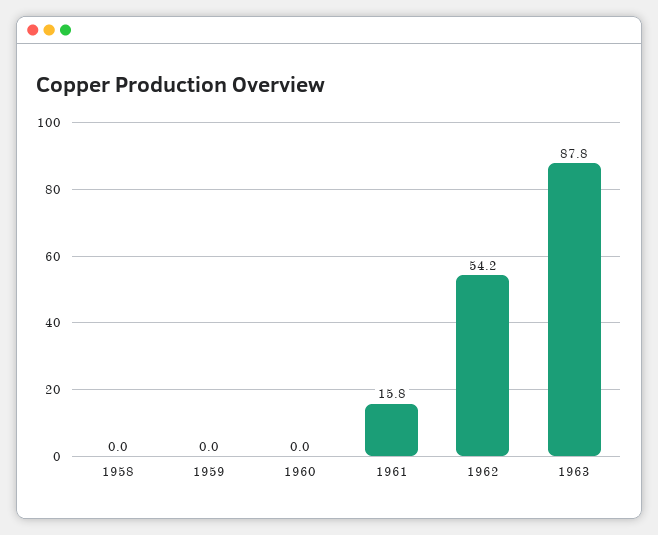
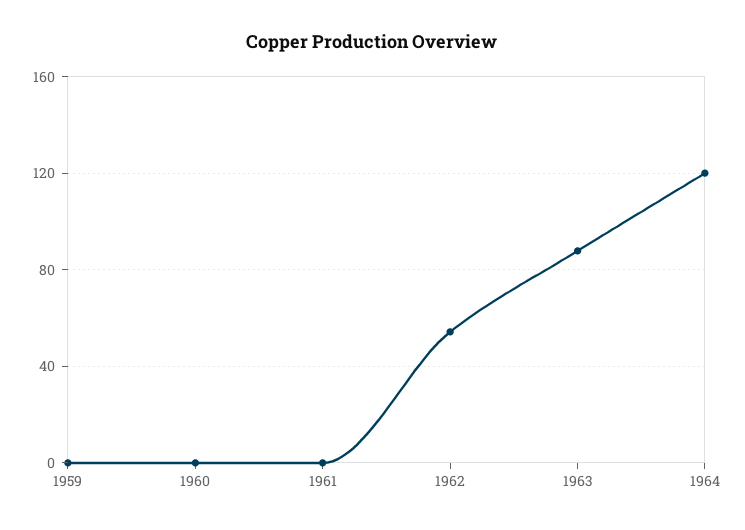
1958: 0 -> none
1961: 15.8 -> 0
1964: none -> 120

